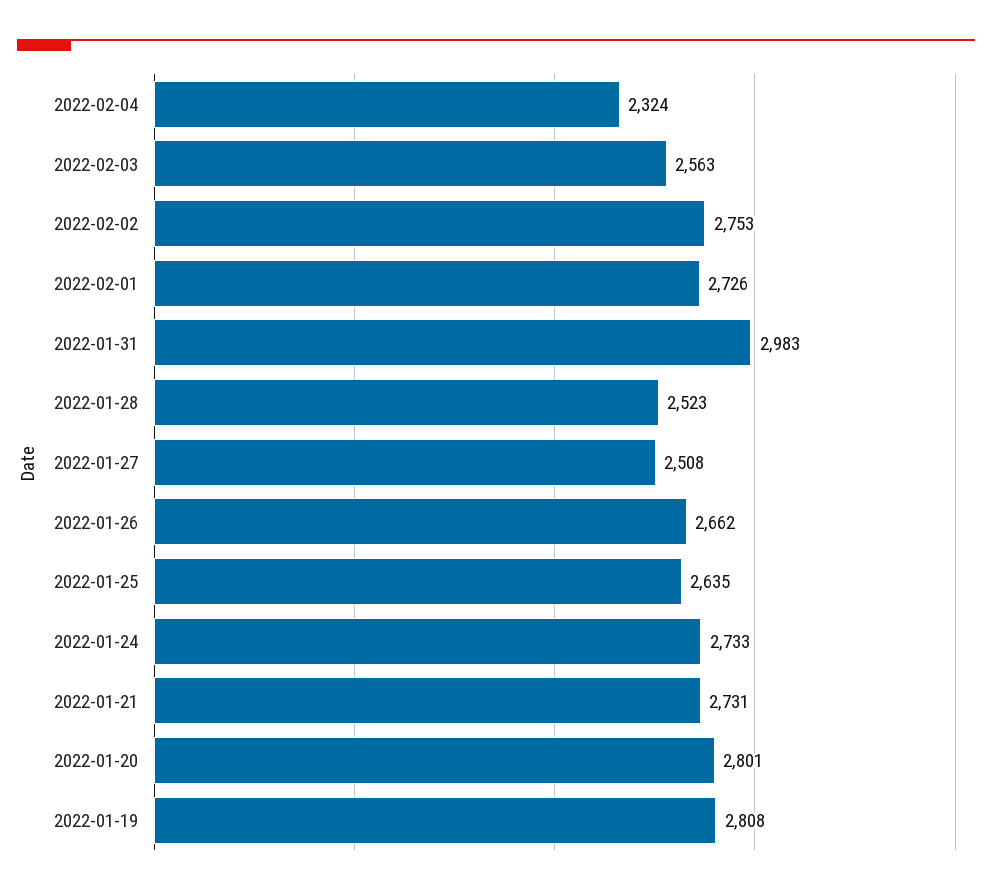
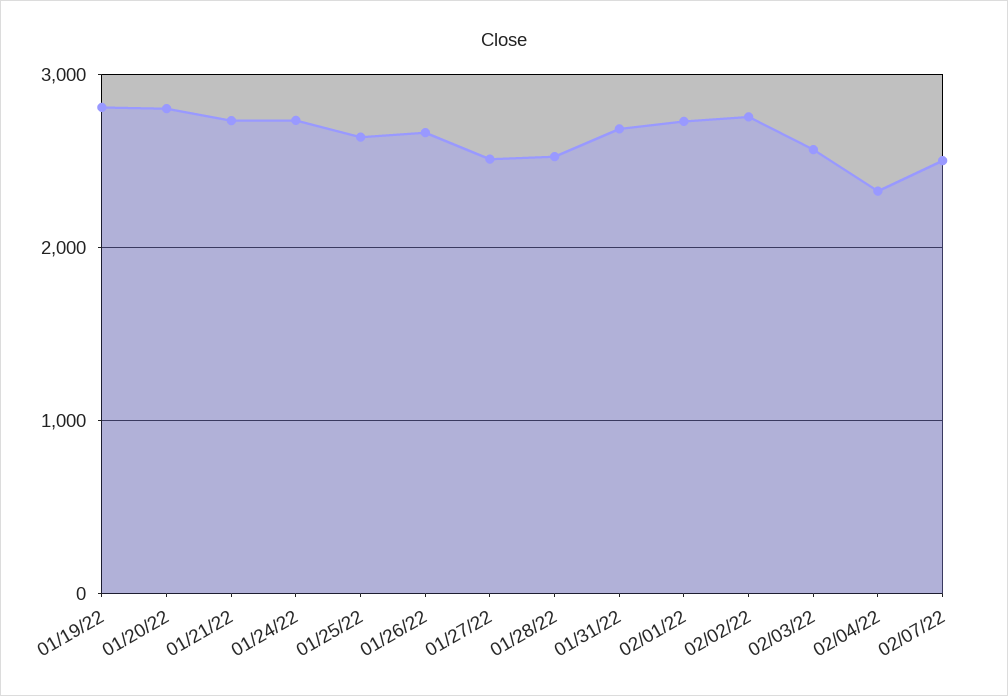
2022-01-31: 2983 -> 2700
02/07/22: none -> 2500

